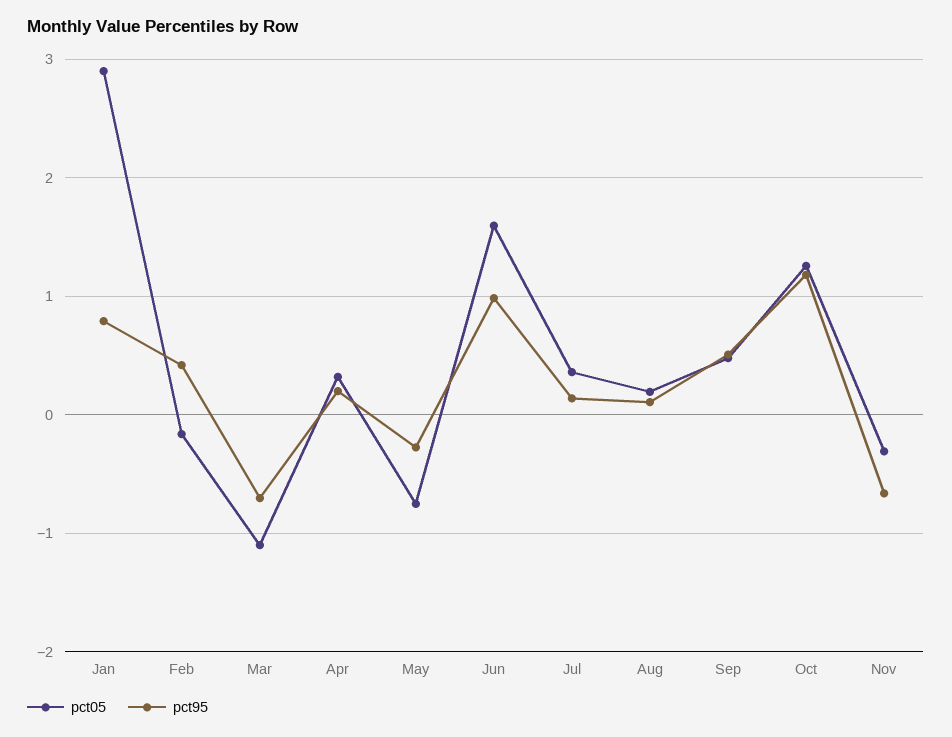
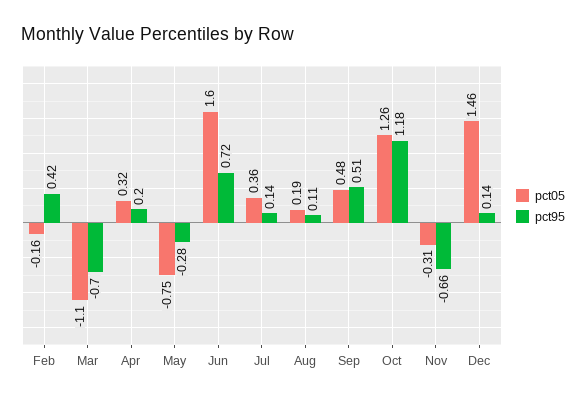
pct05, Jan: 2.9 -> none
pct95, Jan: 0.8 -> none
pct95, Jun: 1 -> 0.72
pct05, Dec: none -> 1.46
pct95, Dec: none -> 0.14

